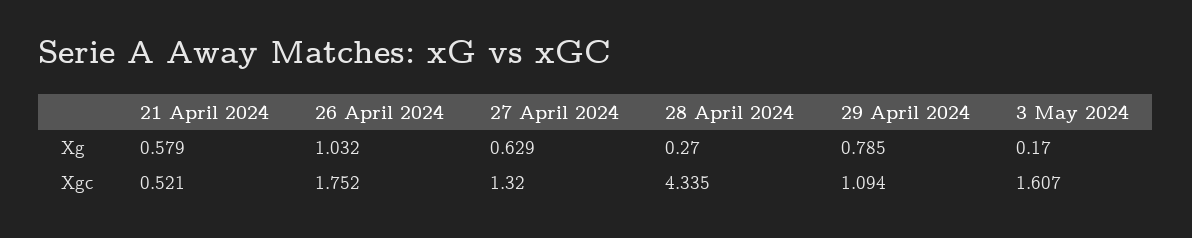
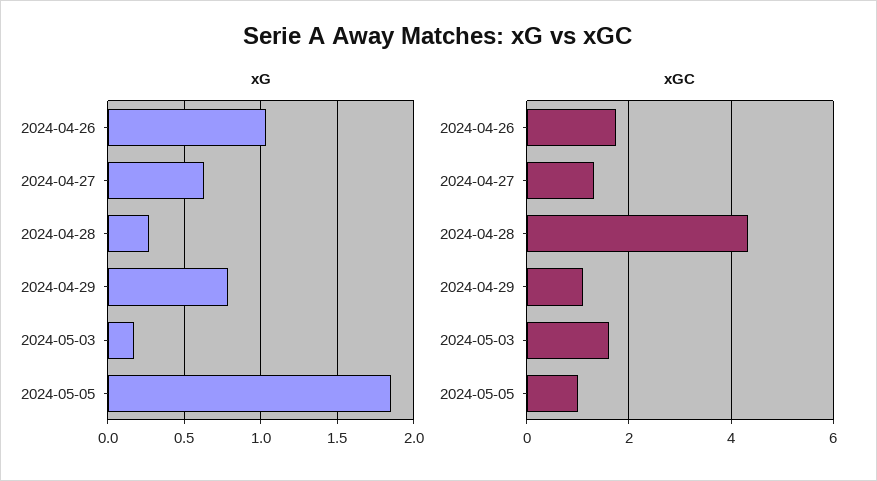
Xg, 21 April 2024: 0.579 -> none
Xgc, 21 April 2024: 0.521 -> none
Xg, 2024-05-05: none -> 1.85
Xgc, 2024-05-05: none -> 1

